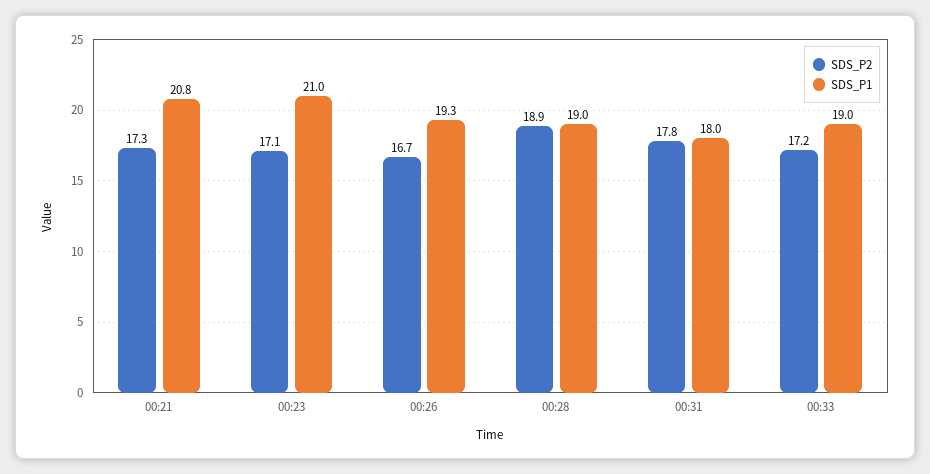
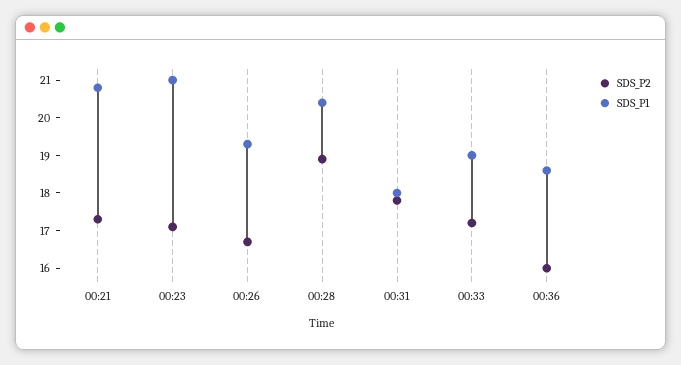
SDS_P1, 00:28: 19 -> 20.5
SDS_P2, 00:36: none -> 16
SDS_P1, 00:36: none -> 18.5

